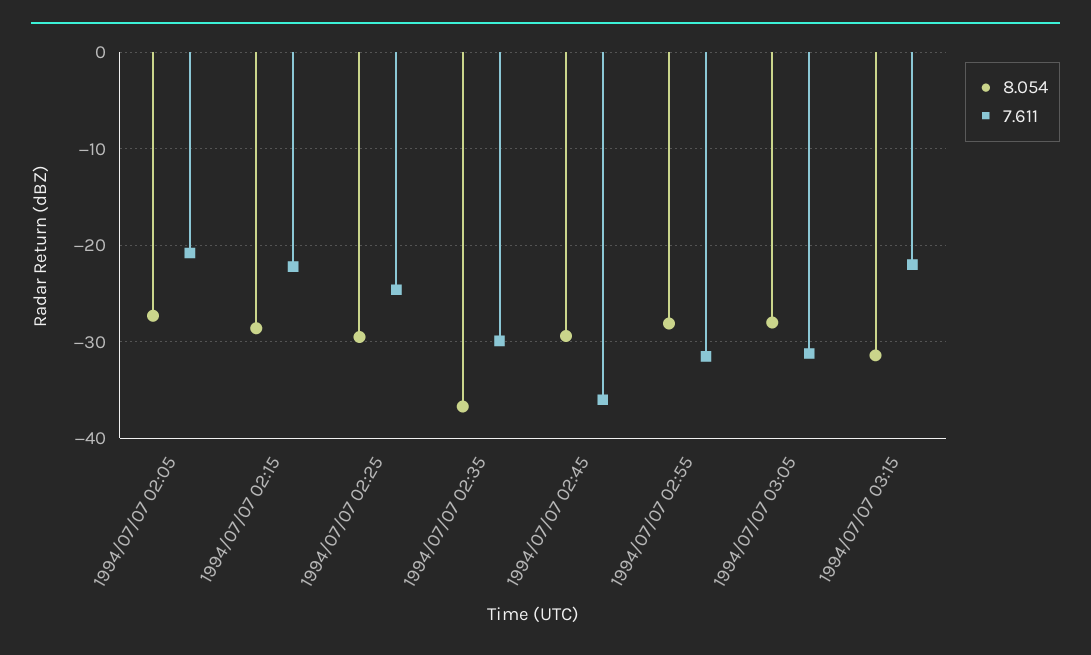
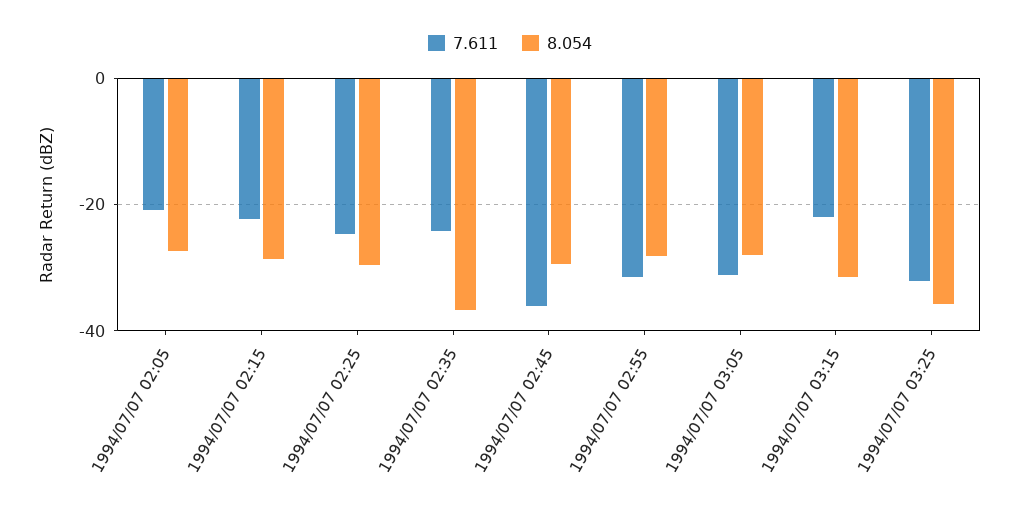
7.611, 1994/07/07 02:35: -30 -> -24
7.611, 1994/07/07 03:25: none -> -32
8.054, 1994/07/07 03:25: none -> -36

